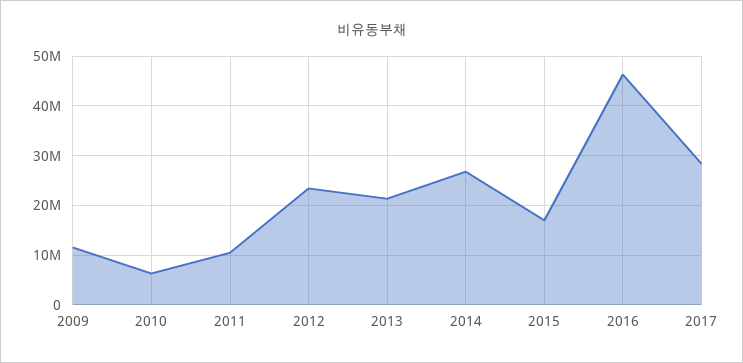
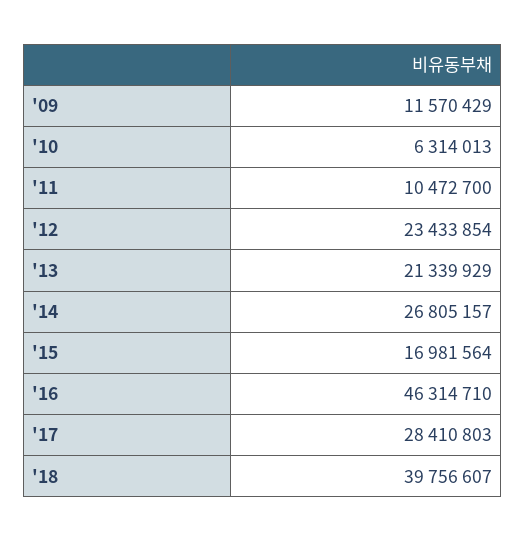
'18: none -> 39756607

